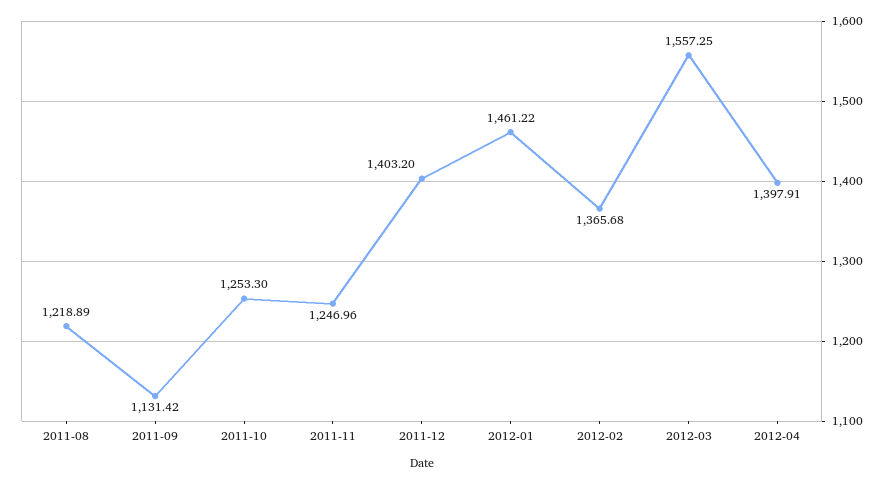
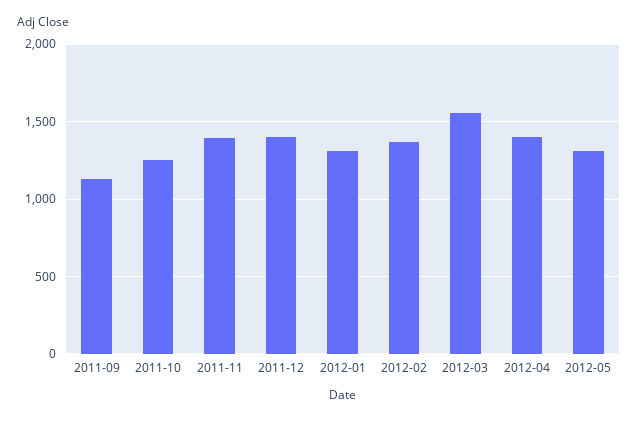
2011-08: 1218.89 -> none
2011-11: 1246.96 -> 1400
2012-01: 1461.22 -> 1300
2012-05: none -> 1300

